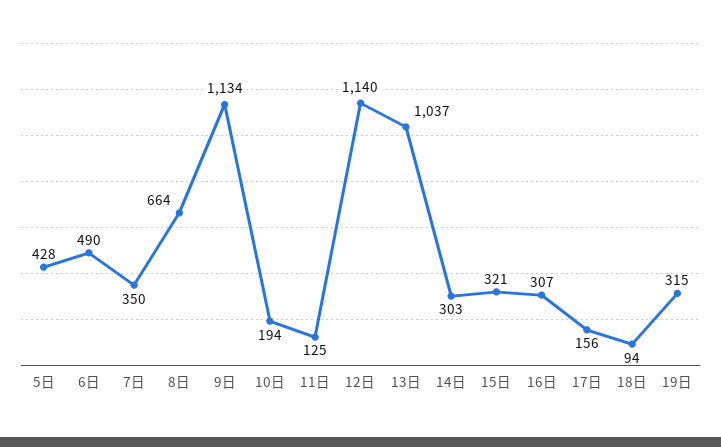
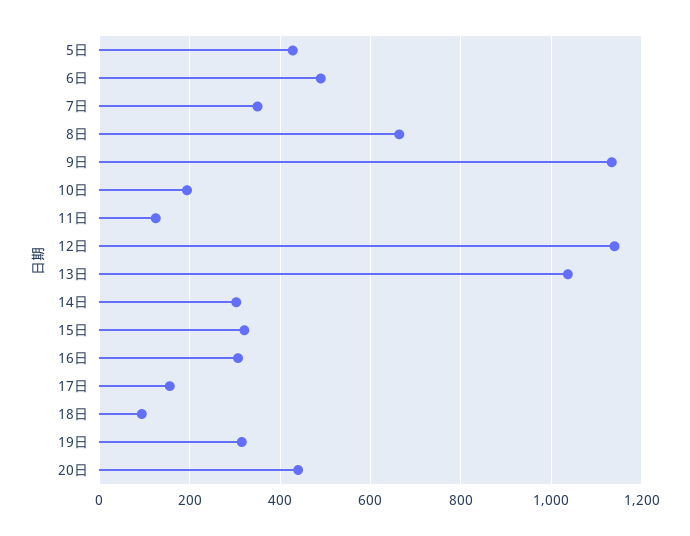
20日: none -> 440

